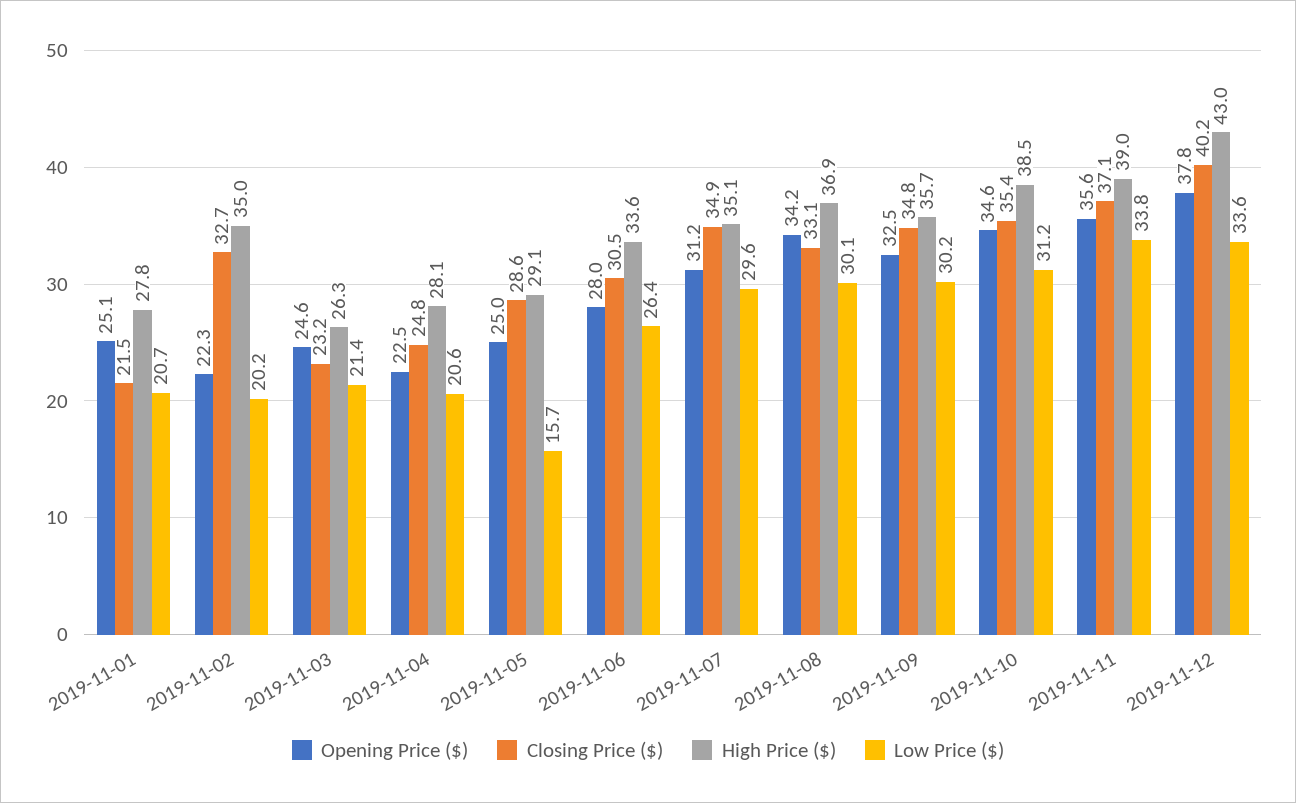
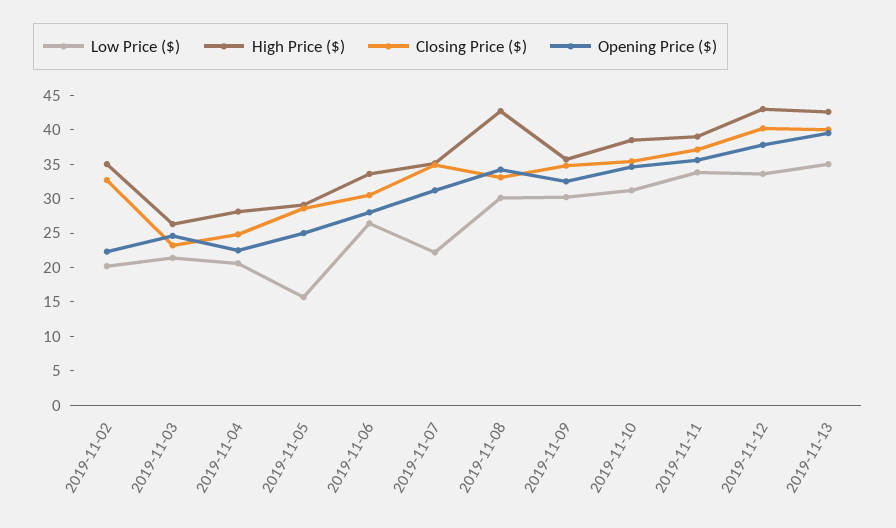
Opening Price ($), 2019-11-01: 25.1 -> none
Closing Price ($), 2019-11-01: 21.5 -> none
High Price ($), 2019-11-01: 27.8 -> none
Low Price ($), 2019-11-01: 20.7 -> none
Low Price ($), 2019-11-07: 29.6 -> 22.5
High Price ($), 2019-11-08: 36.9 -> 42.5
Low Price ($), 2019-11-13: none -> 35
High Price ($), 2019-11-13: none -> 42.5
Closing Price ($), 2019-11-13: none -> 40
Opening Price ($), 2019-11-13: none -> 40

